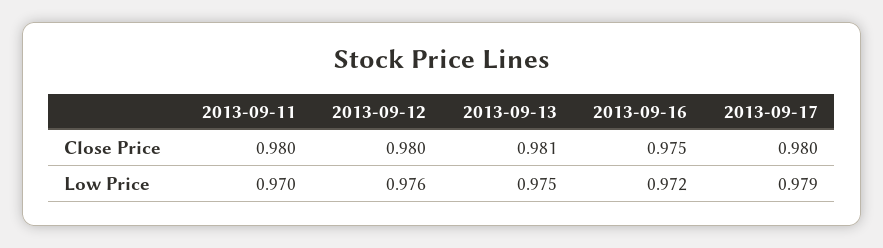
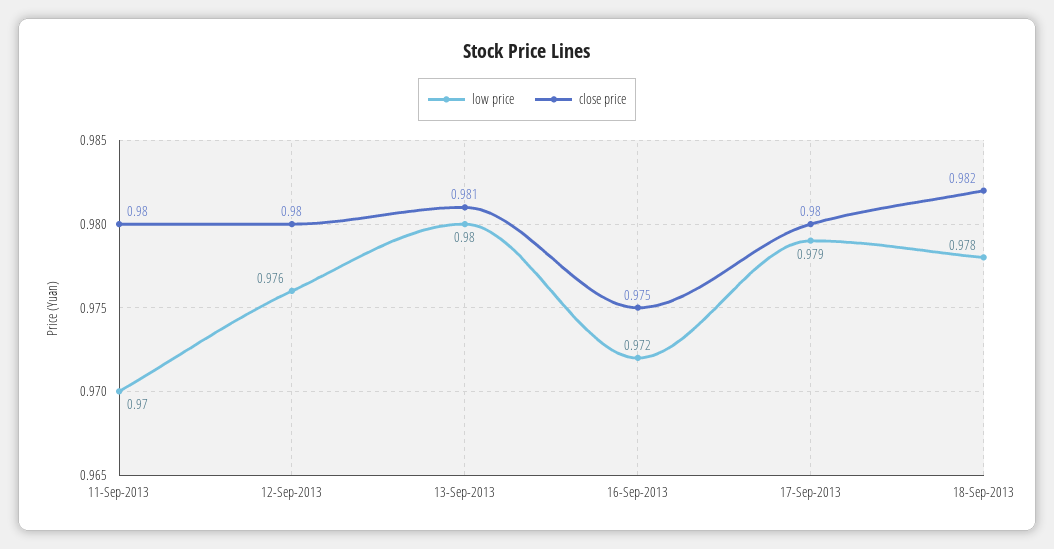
Low Price, 2013-09-13: 0.975 -> 0.98
Low Price, 18-Sep-2013: none -> 0.978
Close Price, 18-Sep-2013: none -> 0.982

